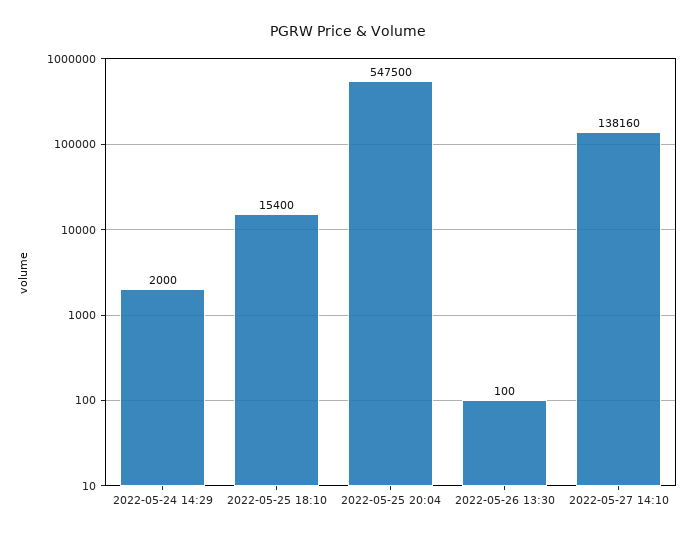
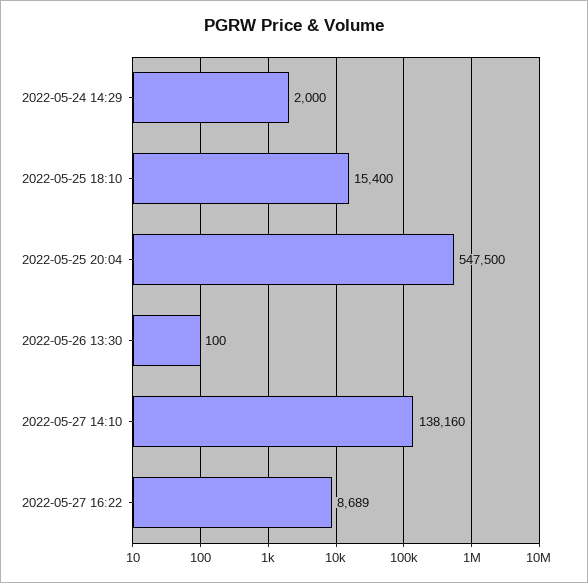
2022-05-27 16:22: none -> 8689

